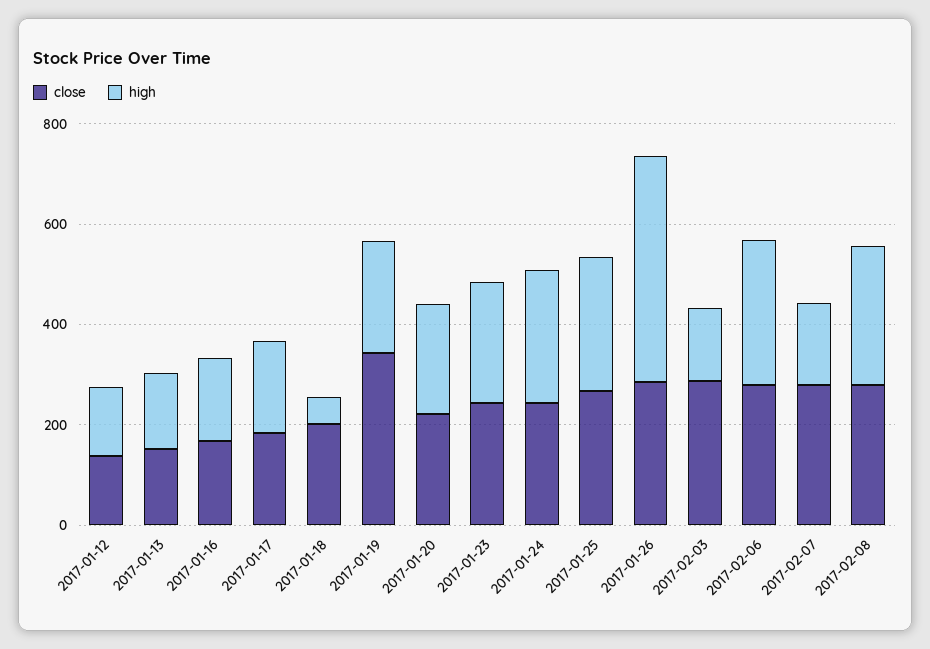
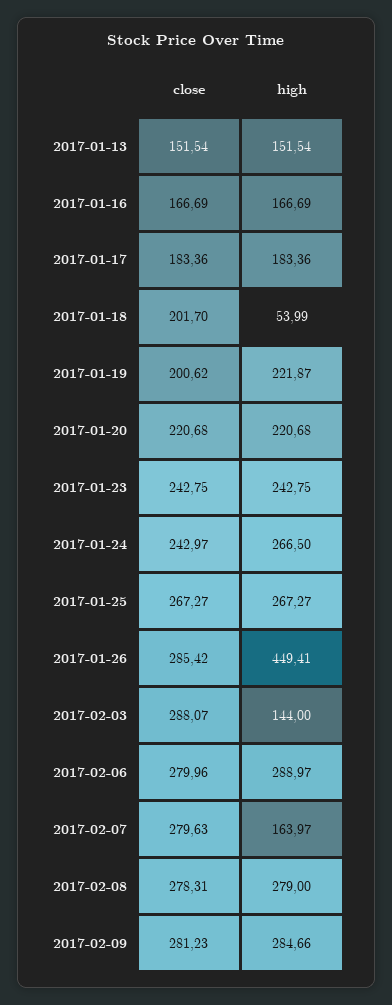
close, 2017-01-12: 150 -> none
high, 2017-01-12: 150 -> none
close, 2017-01-19: 350 -> 200.62
close, 2017-02-09: none -> 281.23
high, 2017-02-09: none -> 284.66

